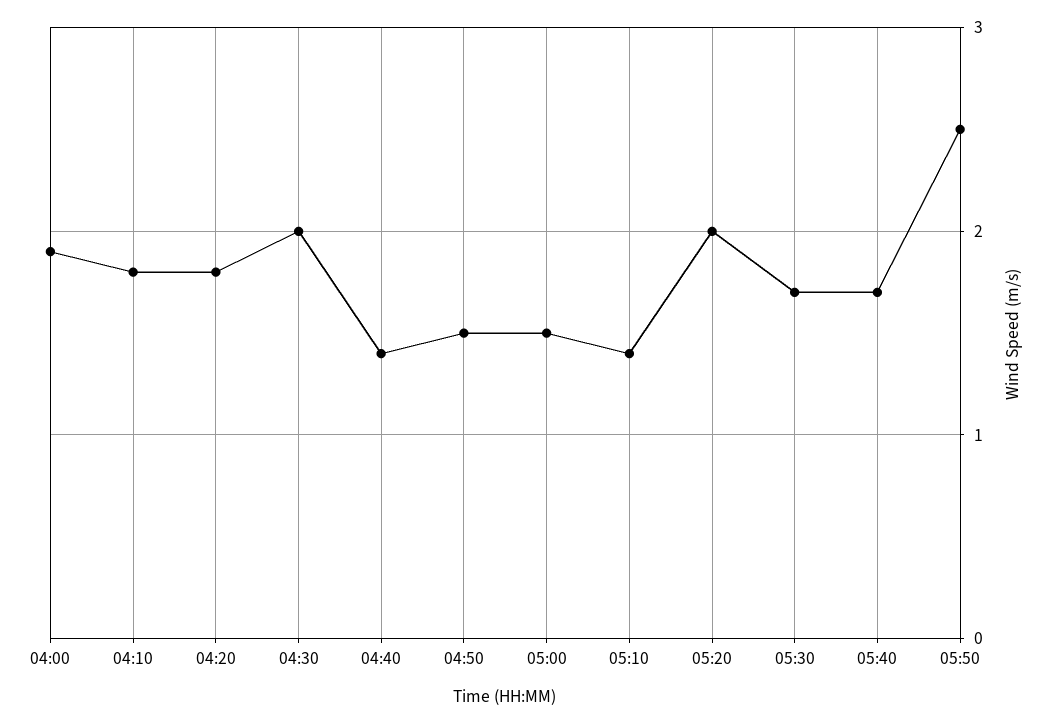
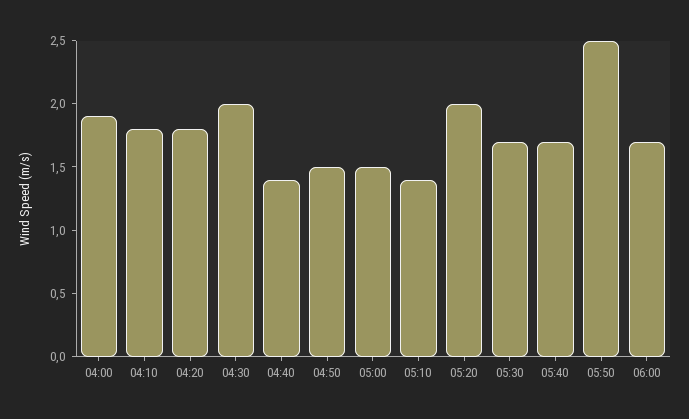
06:00: none -> 1.7

